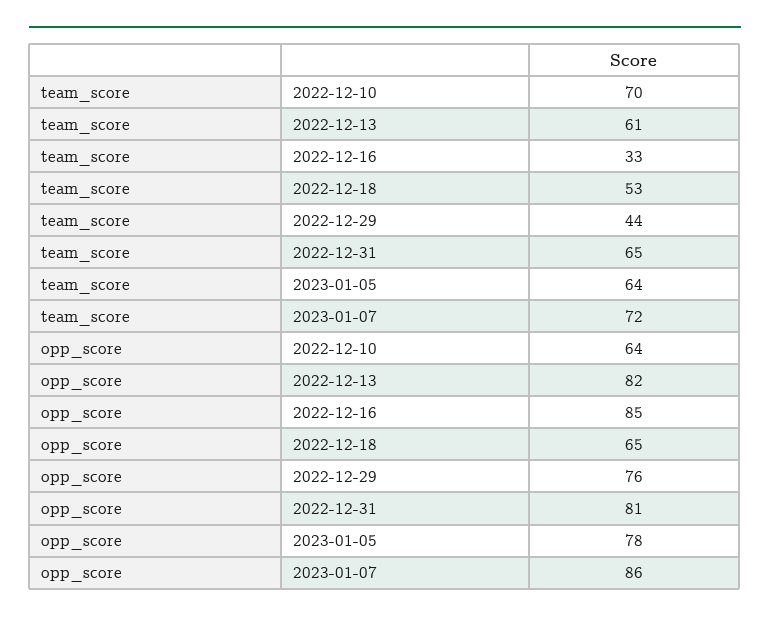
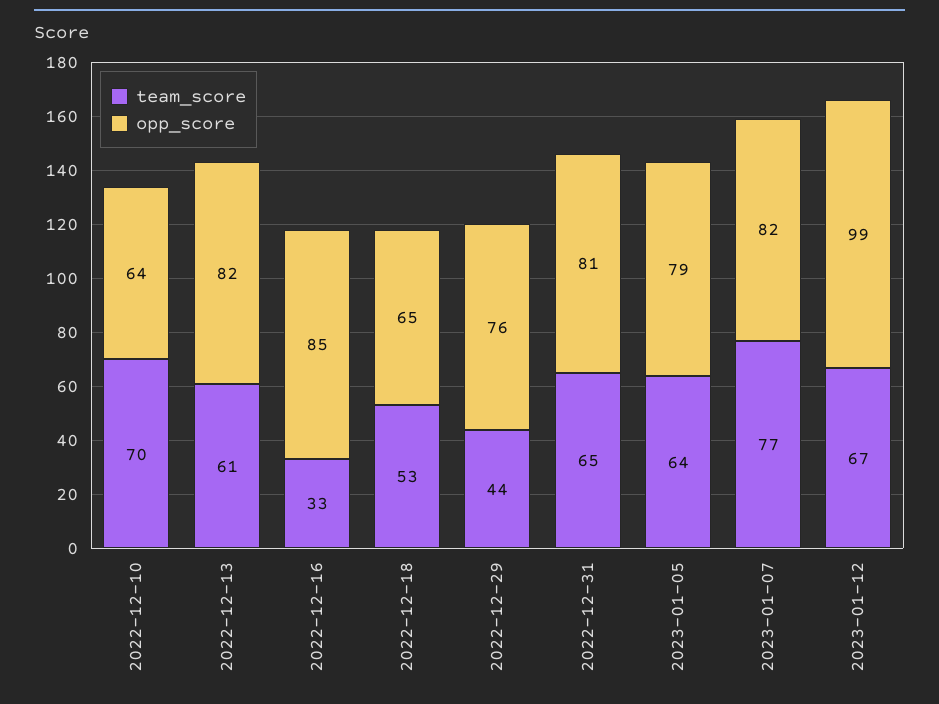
team_score, 2023-01-07: 72 -> 77
opp_score, 2023-01-05: 78 -> 79
opp_score, 2023-01-07: 86 -> 82
team_score, 2023-01-12: none -> 67
opp_score, 2023-01-12: none -> 99

